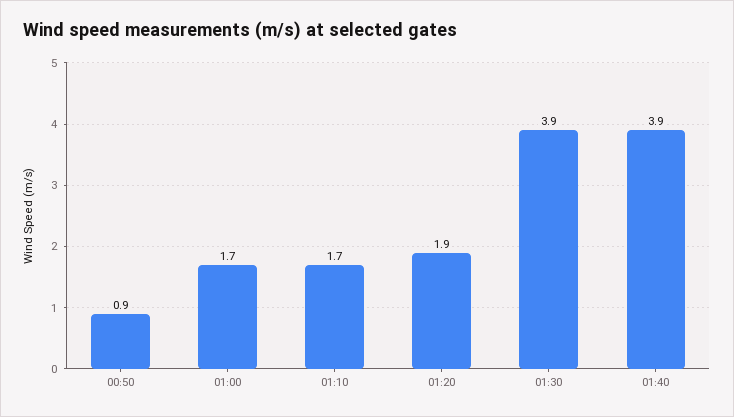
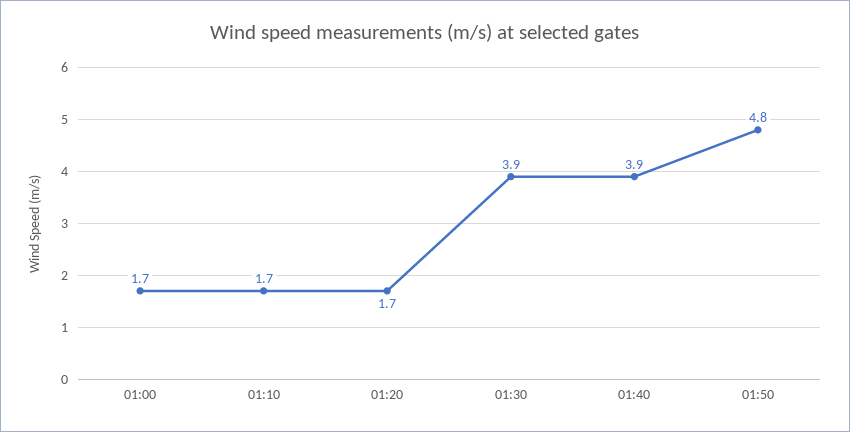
00:50: 0.9 -> none
01:20: 1.9 -> 1.7
01:50: none -> 4.8

